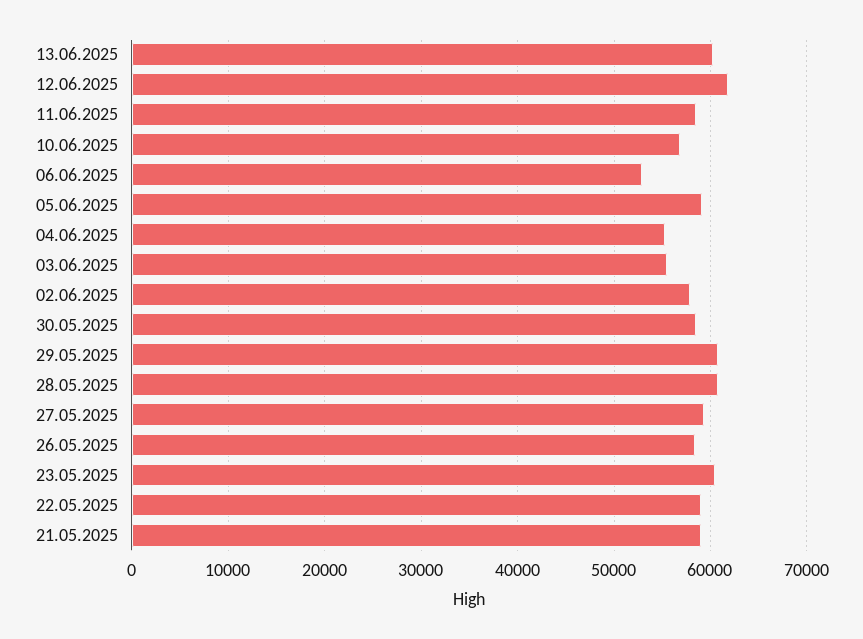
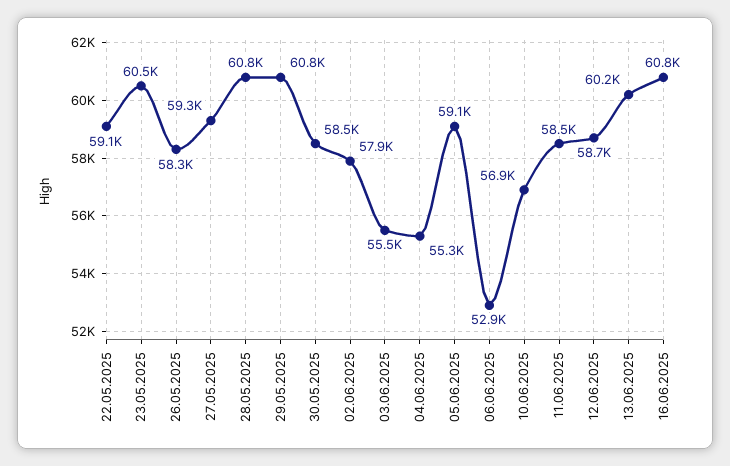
12.06.2025: 62000 -> 58700
21.05.2025: 59000 -> none
16.06.2025: none -> 60800

